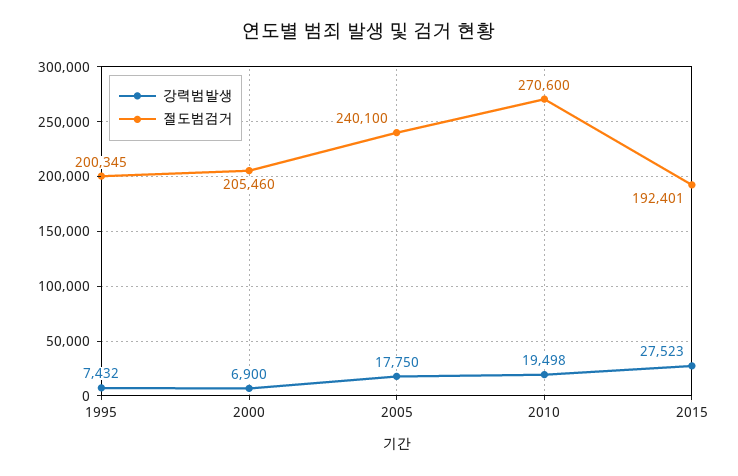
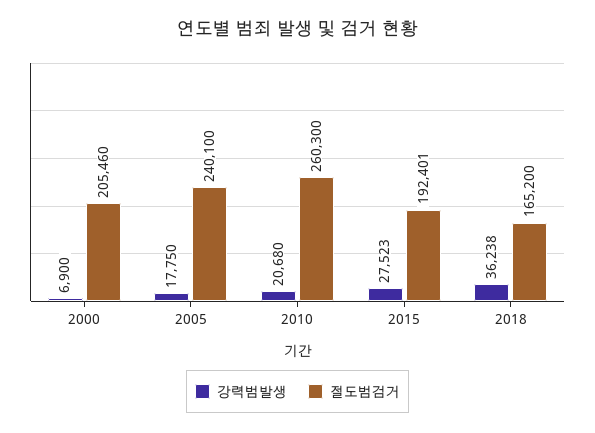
강력범발생, 1995: 7432 -> none
절도범검거, 1995: 200345 -> none
강력범발생, 2010: 19498 -> 20680
절도범검거, 2010: 270600 -> 260300
강력범발생, 2018: none -> 36238
절도범검거, 2018: none -> 165200

